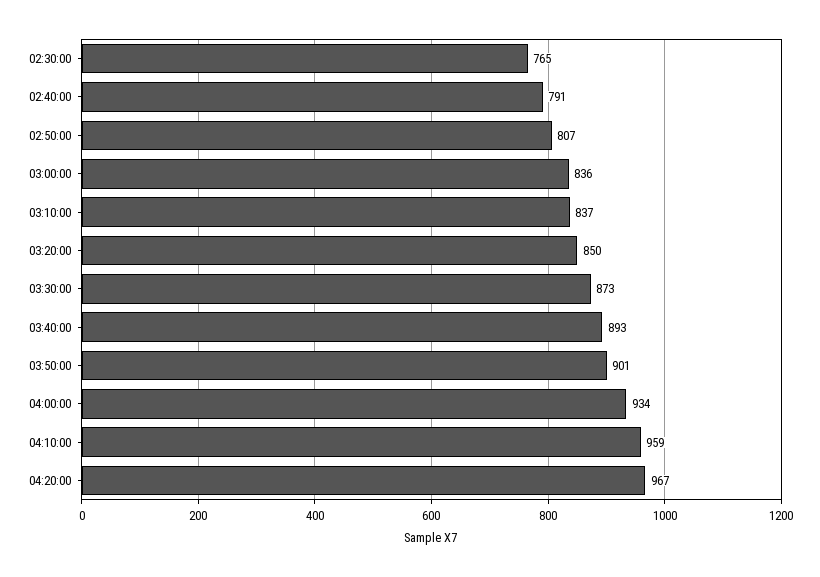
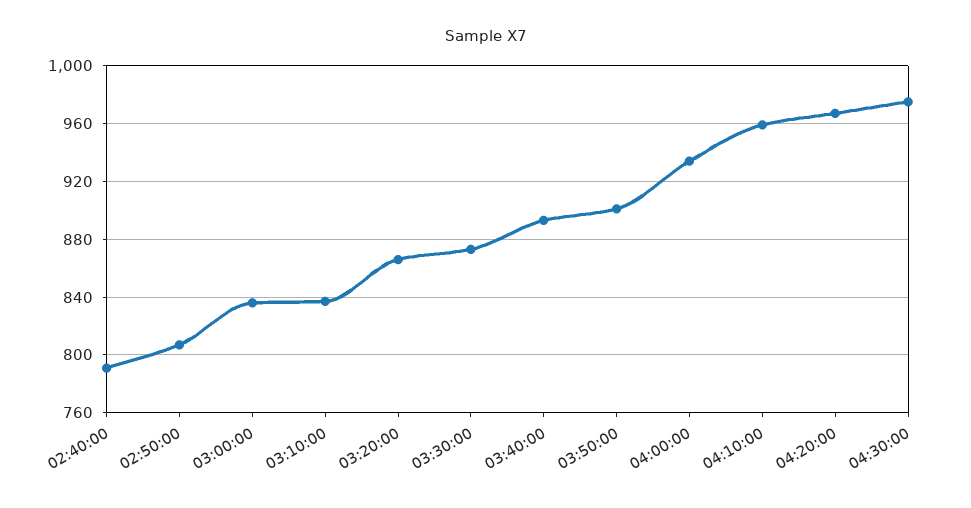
02:30:00: 765 -> none
03:20:00: 850 -> 865
04:30:00: none -> 975

